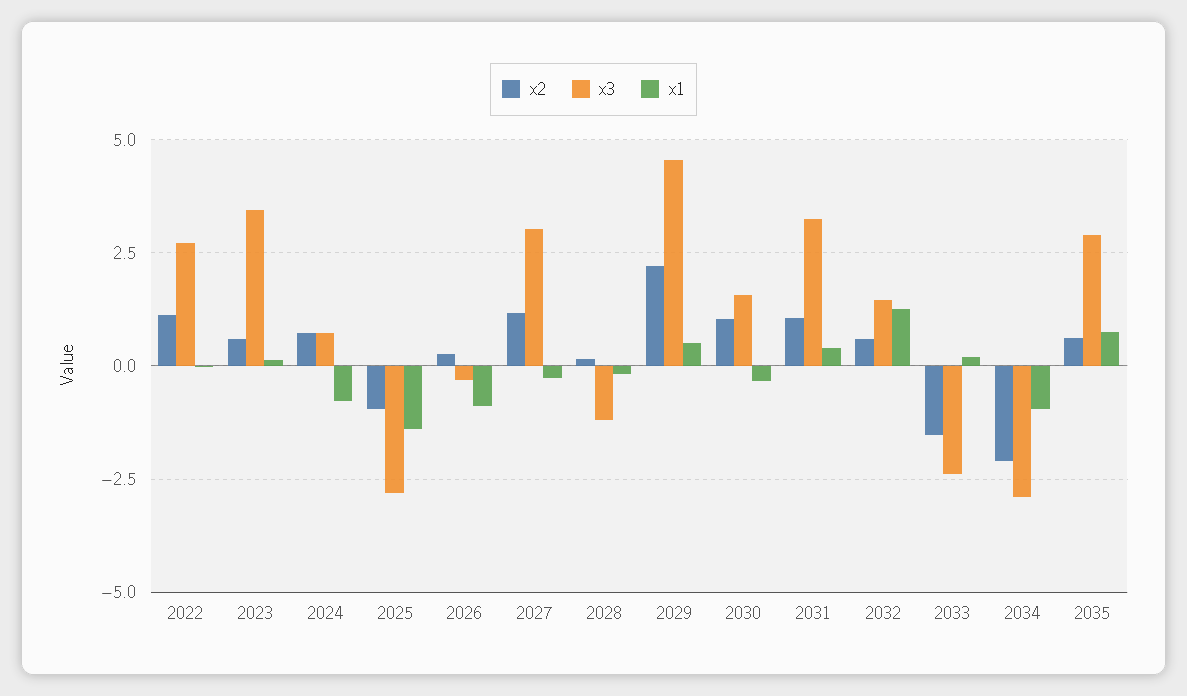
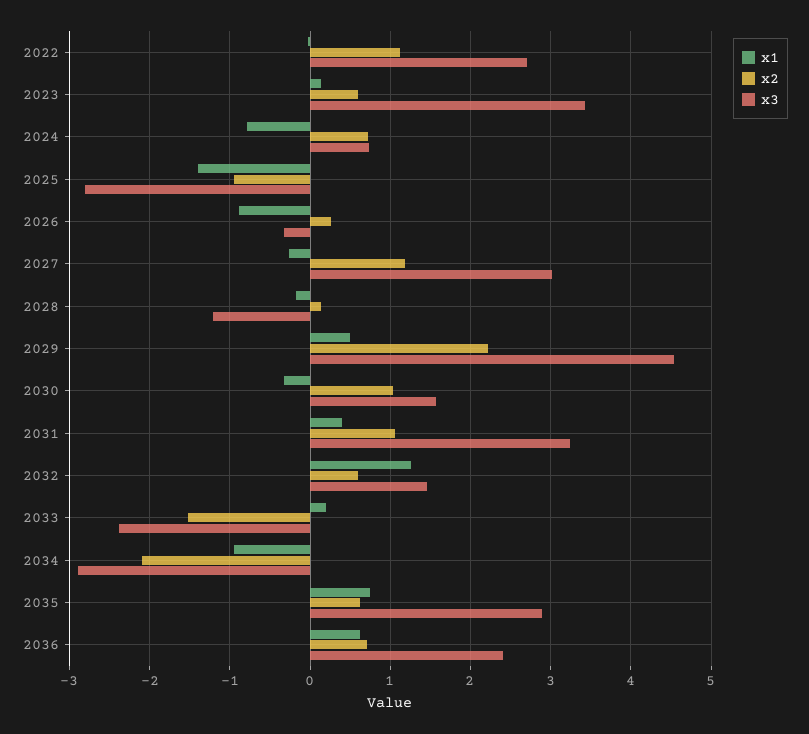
x1, 2036: none -> 0.6
x2, 2036: none -> 0.7
x3, 2036: none -> 2.4

